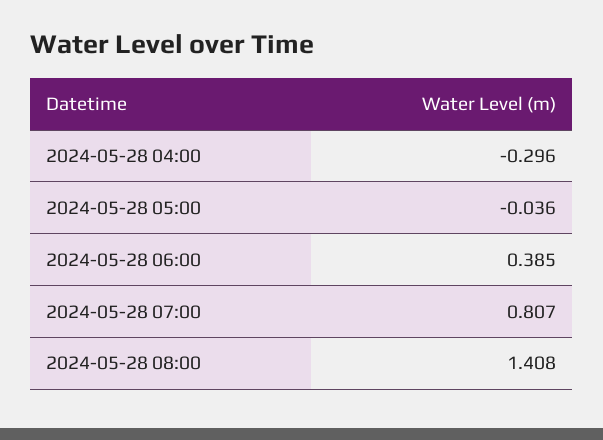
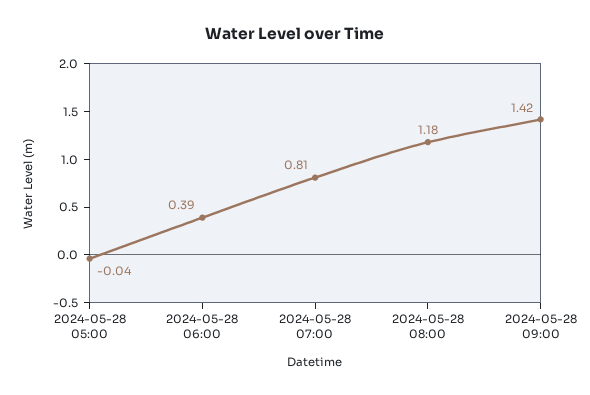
2024-05-28 04:00: -0.296 -> none
2024-05-28 08:00: 1.408 -> 1.18
2024-05-28 09:00: none -> 1.42

